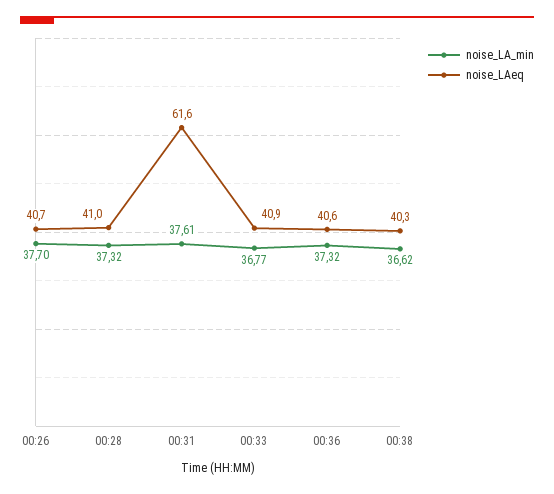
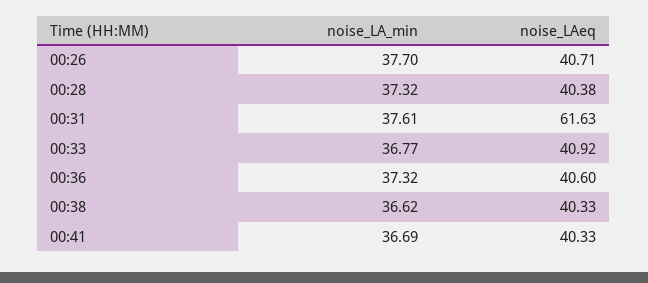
noise_LAeq, 00:28: 41 -> 40.38
noise_LA_min, 00:41: none -> 36.69
noise_LAeq, 00:41: none -> 40.33

